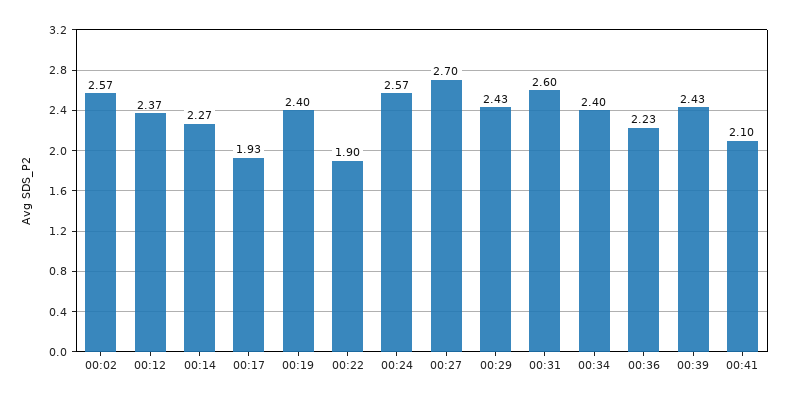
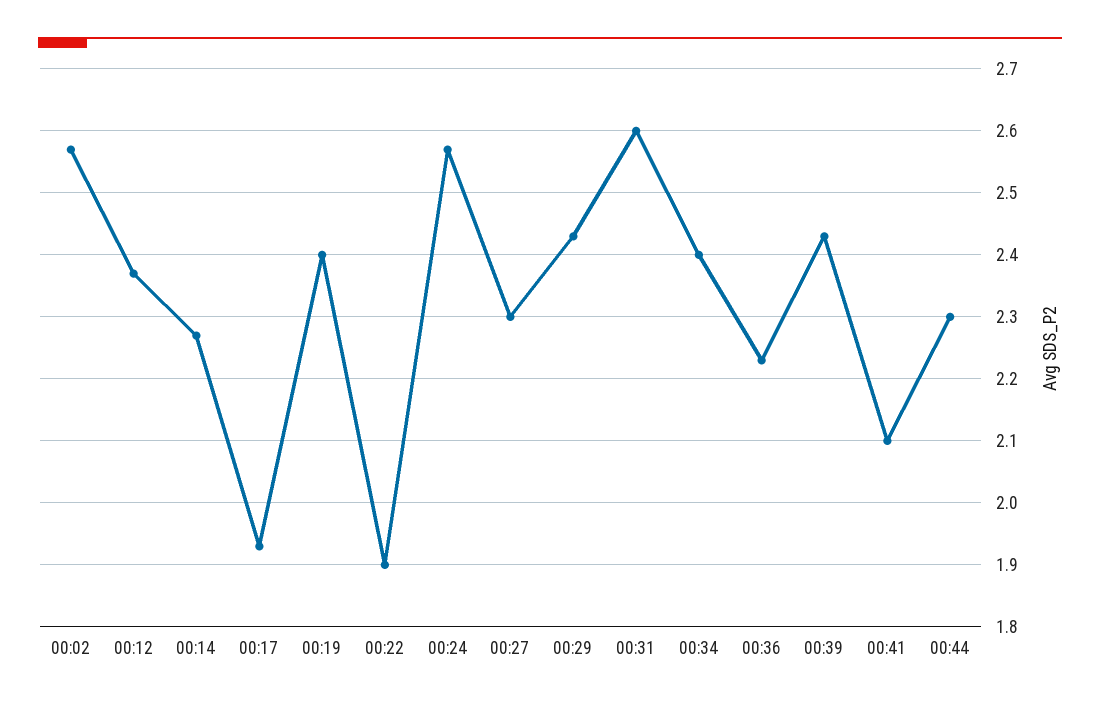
00:27: 2.7 -> 2.3
00:44: none -> 2.3

